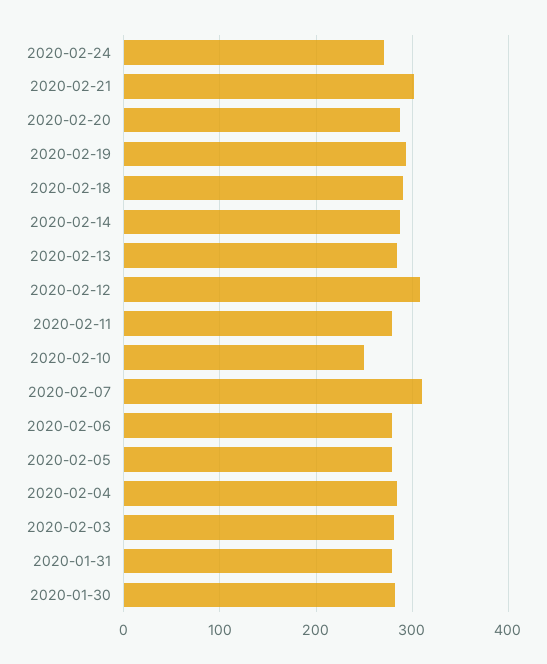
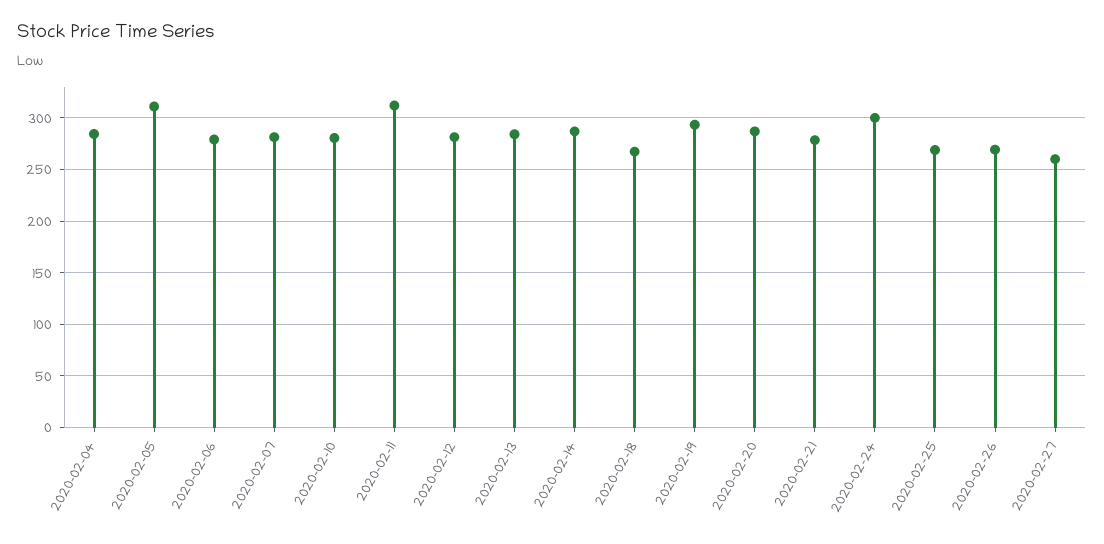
2020-02-24: 270 -> 300
2020-02-21: 300 -> 280
2020-02-18: 290 -> 270
2020-02-12: 310 -> 280
2020-02-11: 280 -> 310
2020-02-10: 250 -> 280
2020-02-07: 310 -> 280
2020-02-05: 280 -> 310
2020-02-03: 280 -> none
2020-01-31: 280 -> none
2020-01-30: 280 -> none
2020-02-25: none -> 270
2020-02-26: none -> 270
2020-02-27: none -> 260

